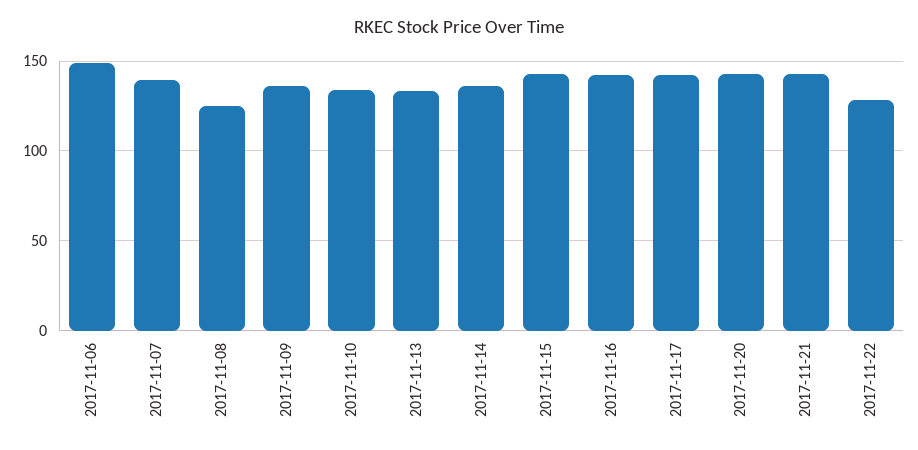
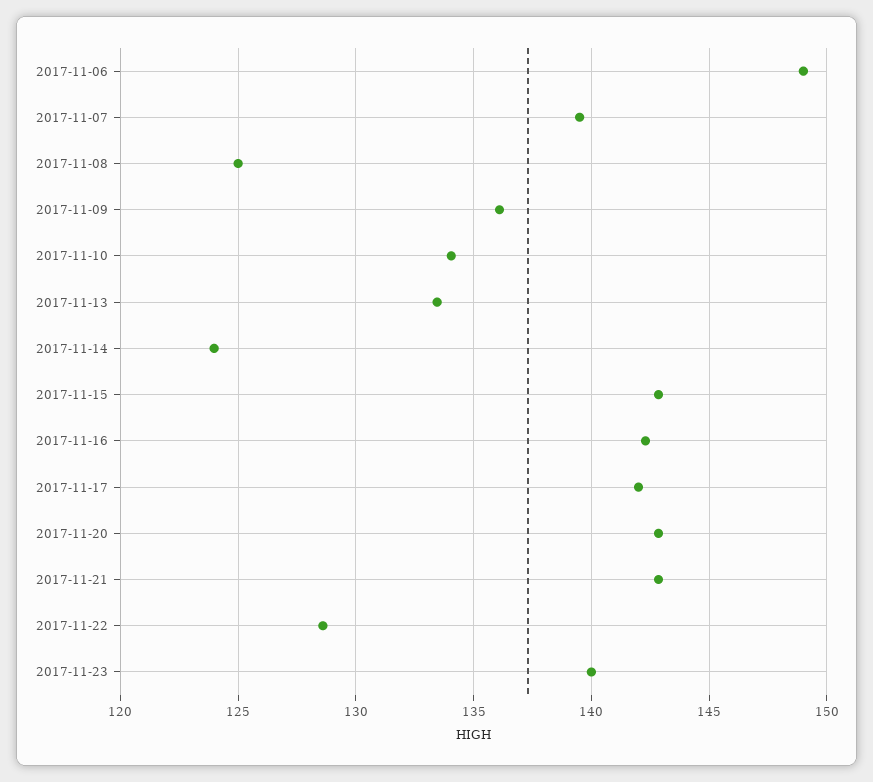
2017-11-14: 135 -> 124
2017-11-23: none -> 140

